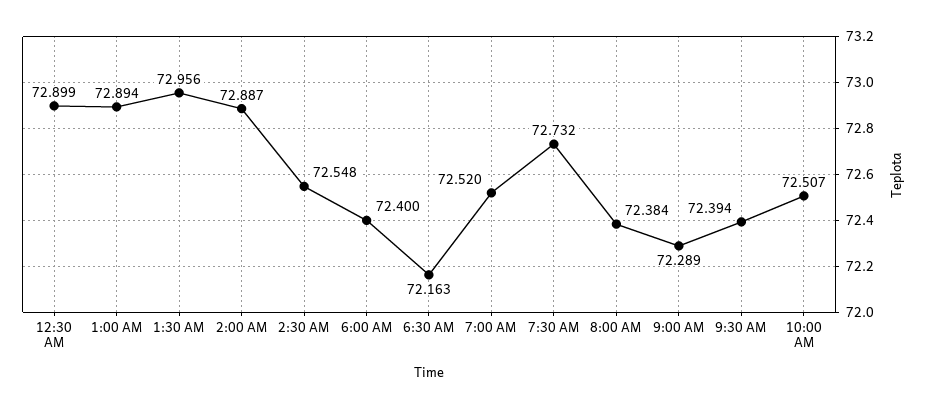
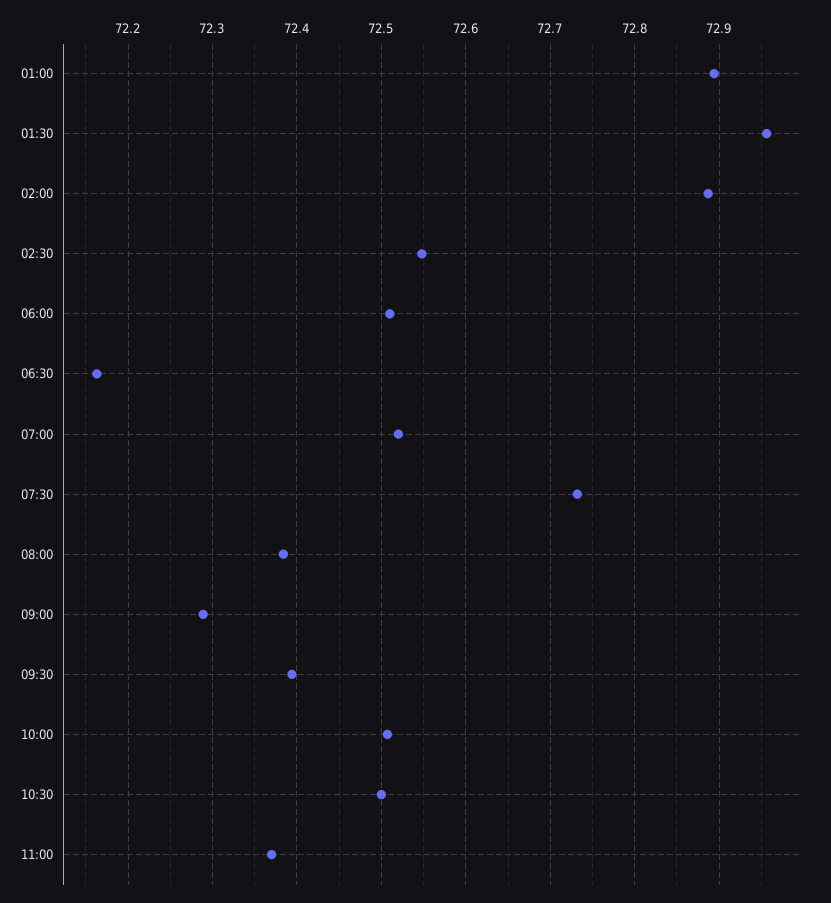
12:30 AM: 72.899 -> none
6:00 AM: 72.4 -> 72.51
10:30: none -> 72.5
11:00: none -> 72.37

